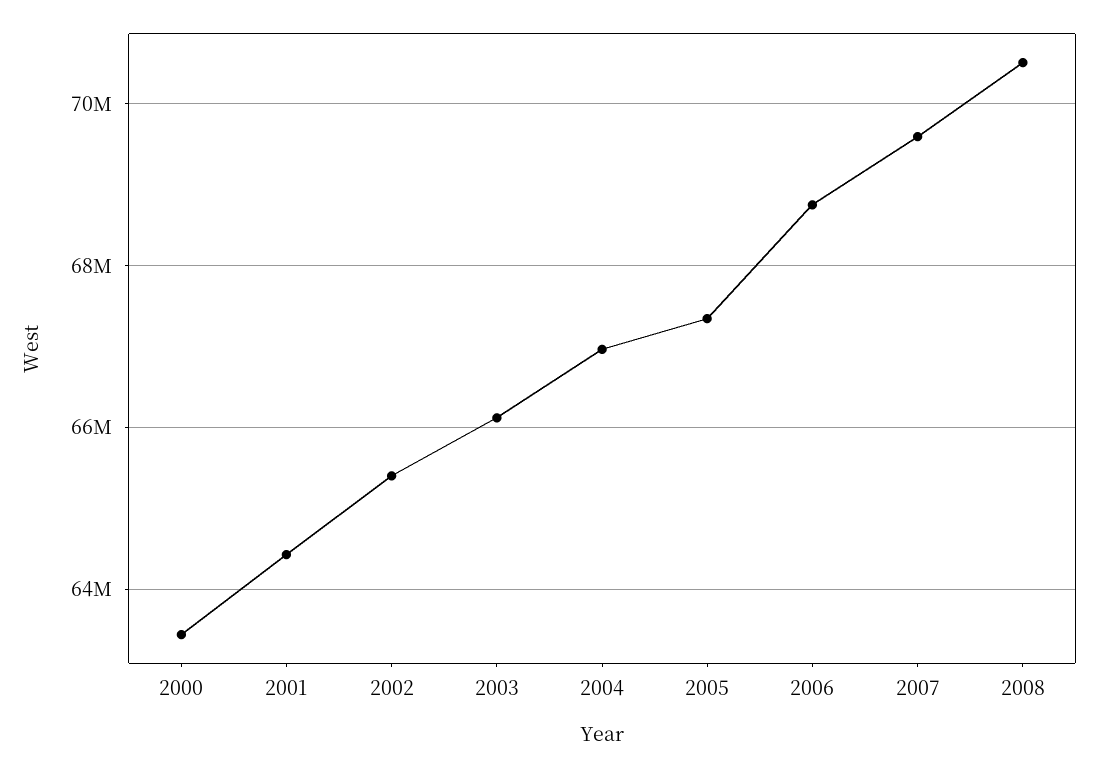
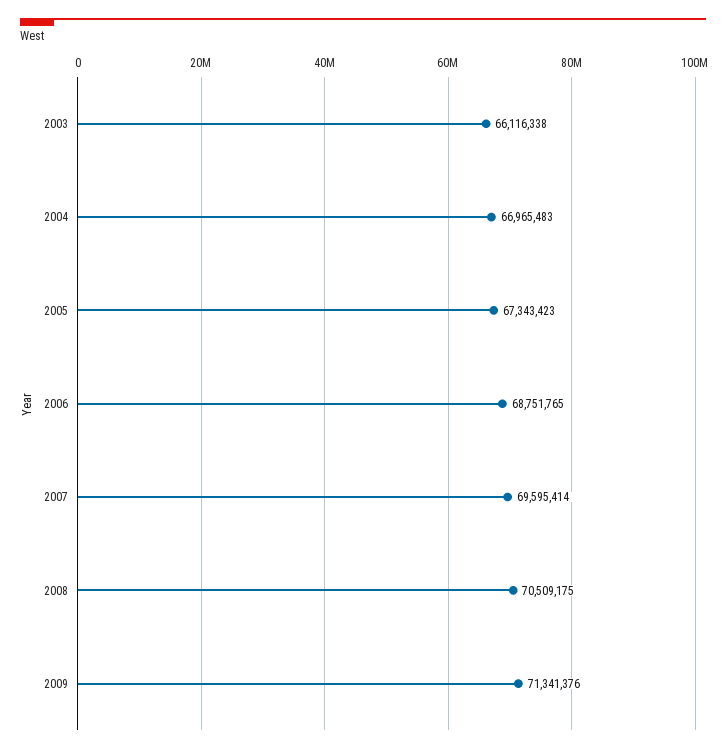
2000: 63400000 -> none
2001: 64400000 -> none
2002: 65400000 -> none
2009: none -> 71341376

